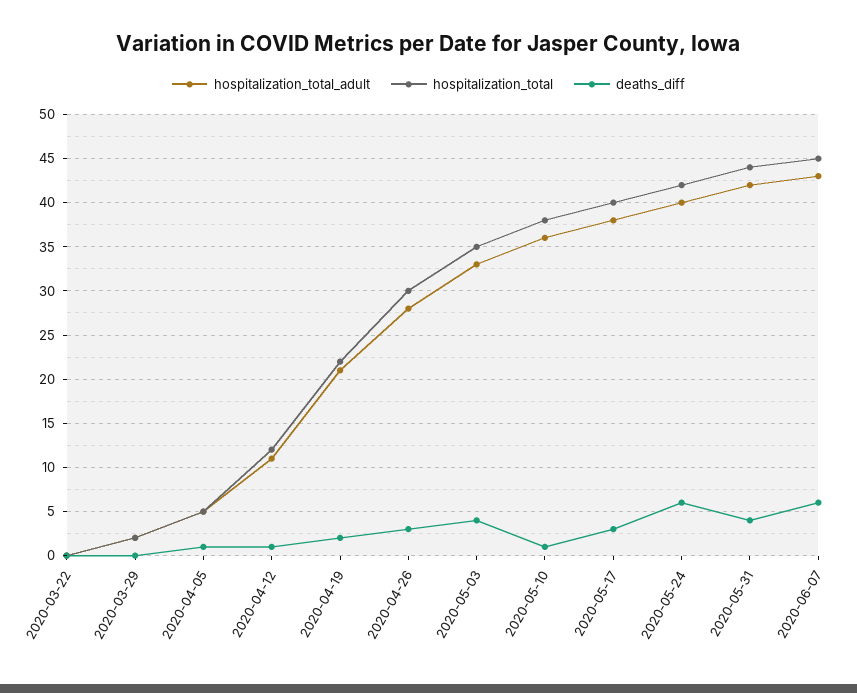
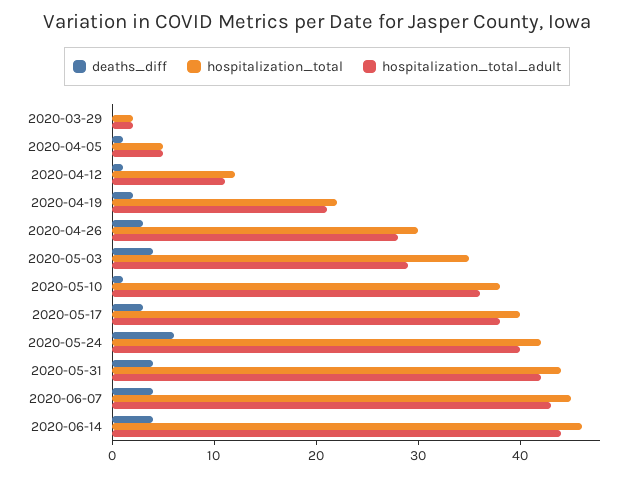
hospitalization_total_adult, 2020-03-22: 0 -> none
hospitalization_total, 2020-03-22: 0 -> none
deaths_diff, 2020-03-22: 0 -> none
hospitalization_total_adult, 2020-05-03: 33 -> 29
deaths_diff, 2020-06-07: 6 -> 4
deaths_diff, 2020-06-14: none -> 4
hospitalization_total, 2020-06-14: none -> 46
hospitalization_total_adult, 2020-06-14: none -> 44

